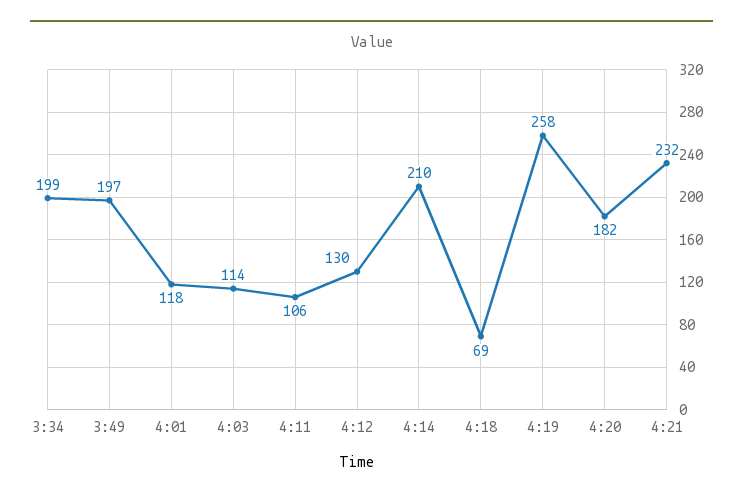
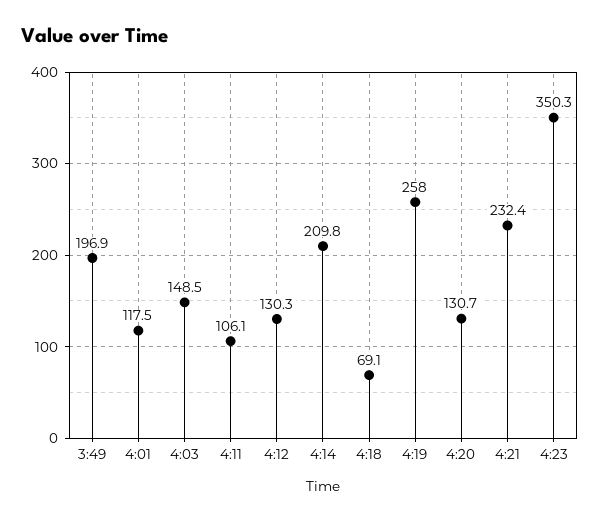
3:34: 199 -> none
4:03: 114 -> 148.5
4:20: 182 -> 130.7
4:23: none -> 350.3

